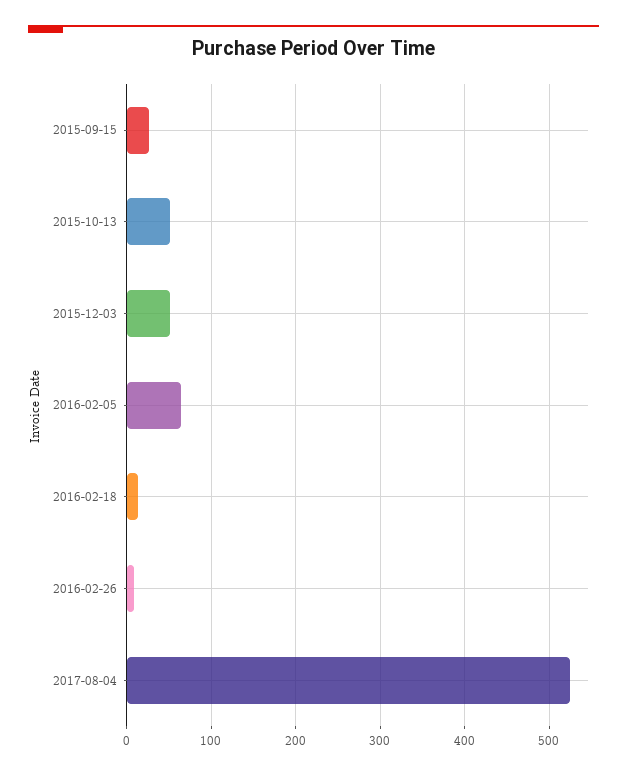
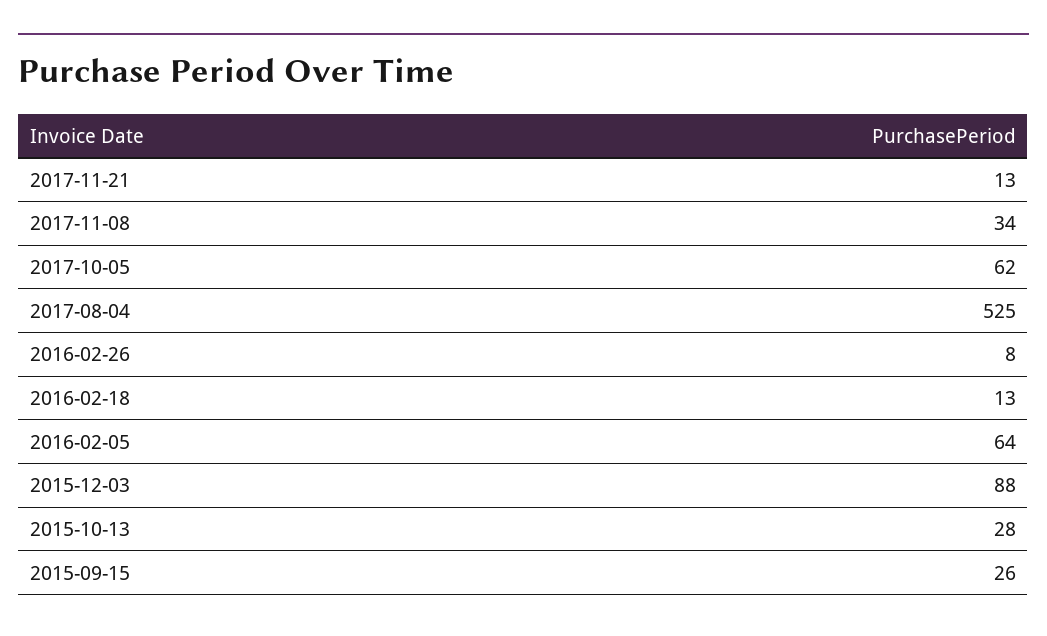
2015-10-13: 50 -> 28
2015-12-03: 50 -> 88
2017-11-21: none -> 13
2017-11-08: none -> 34
2017-10-05: none -> 62

